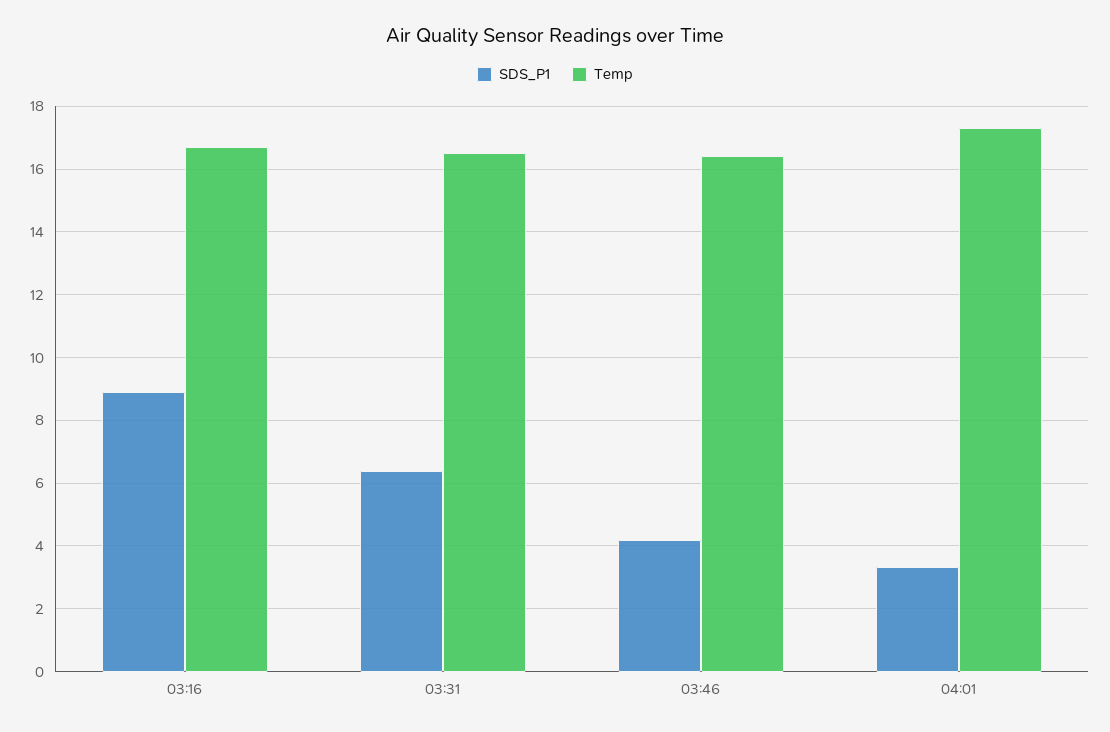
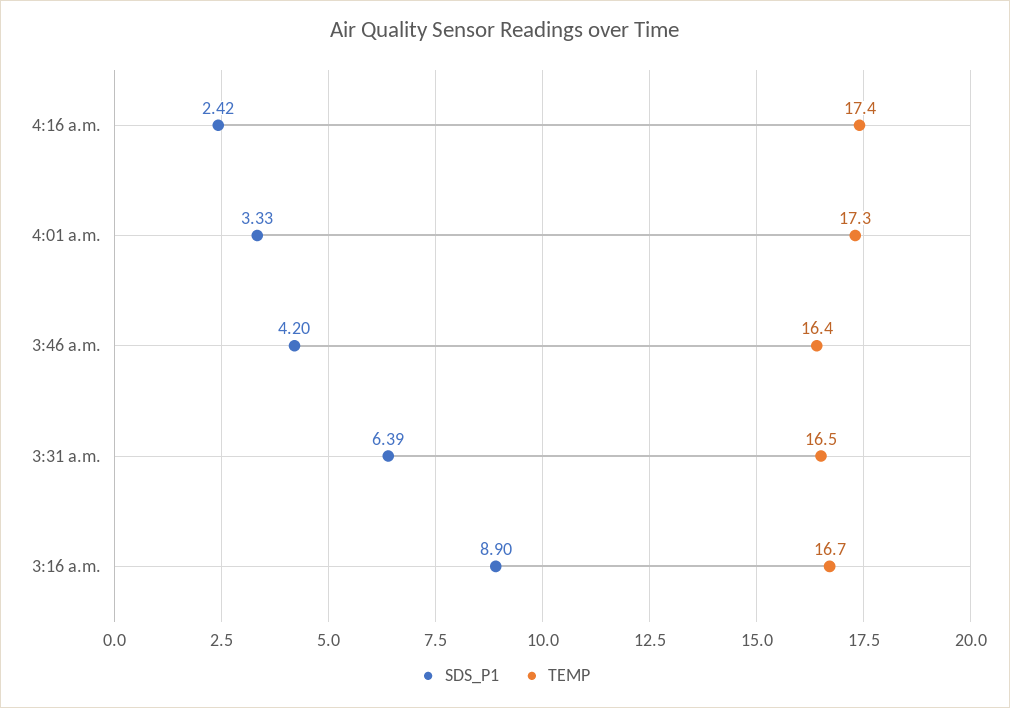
SDS_P1, 4:16 a.m.: none -> 2.42
Temp, 4:16 a.m.: none -> 17.4

